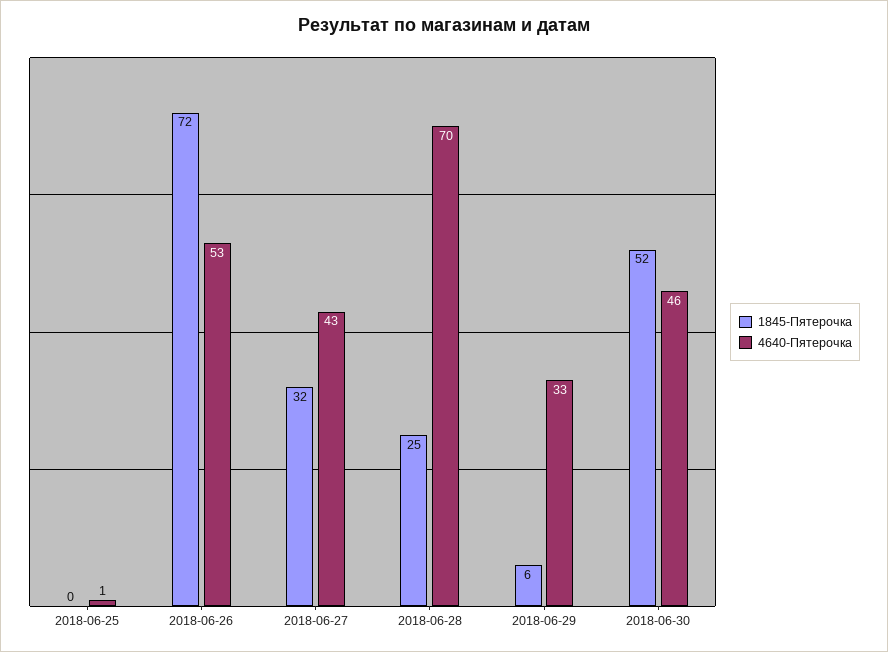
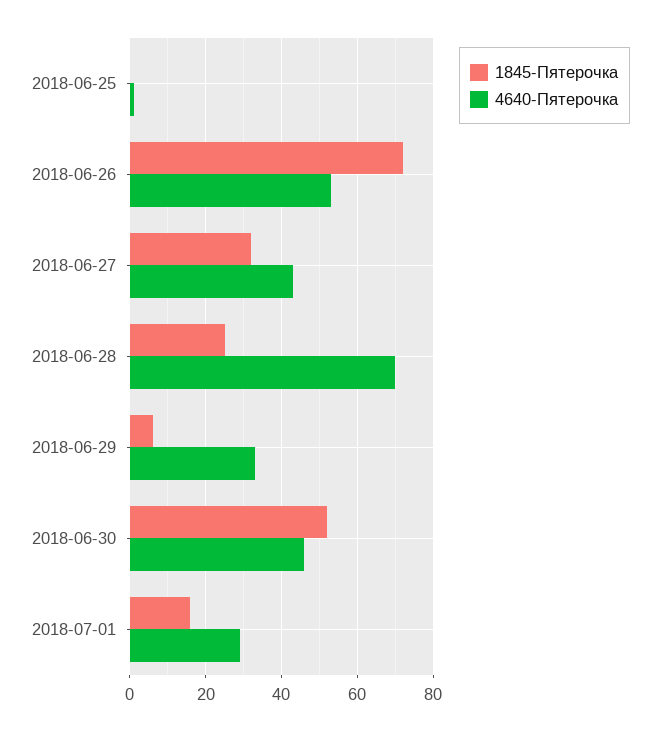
1845-Пятерочка, 2018-07-01: none -> 15
4640-Пятерочка, 2018-07-01: none -> 30

